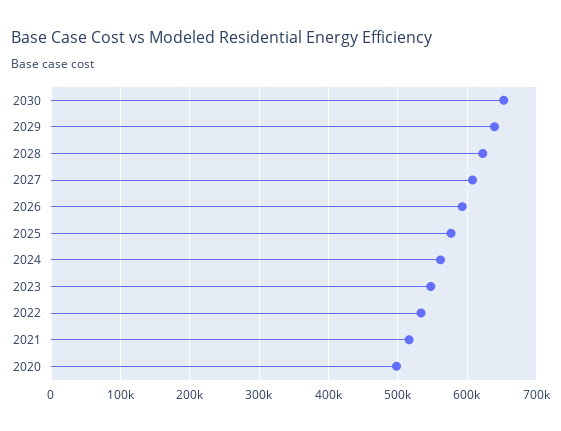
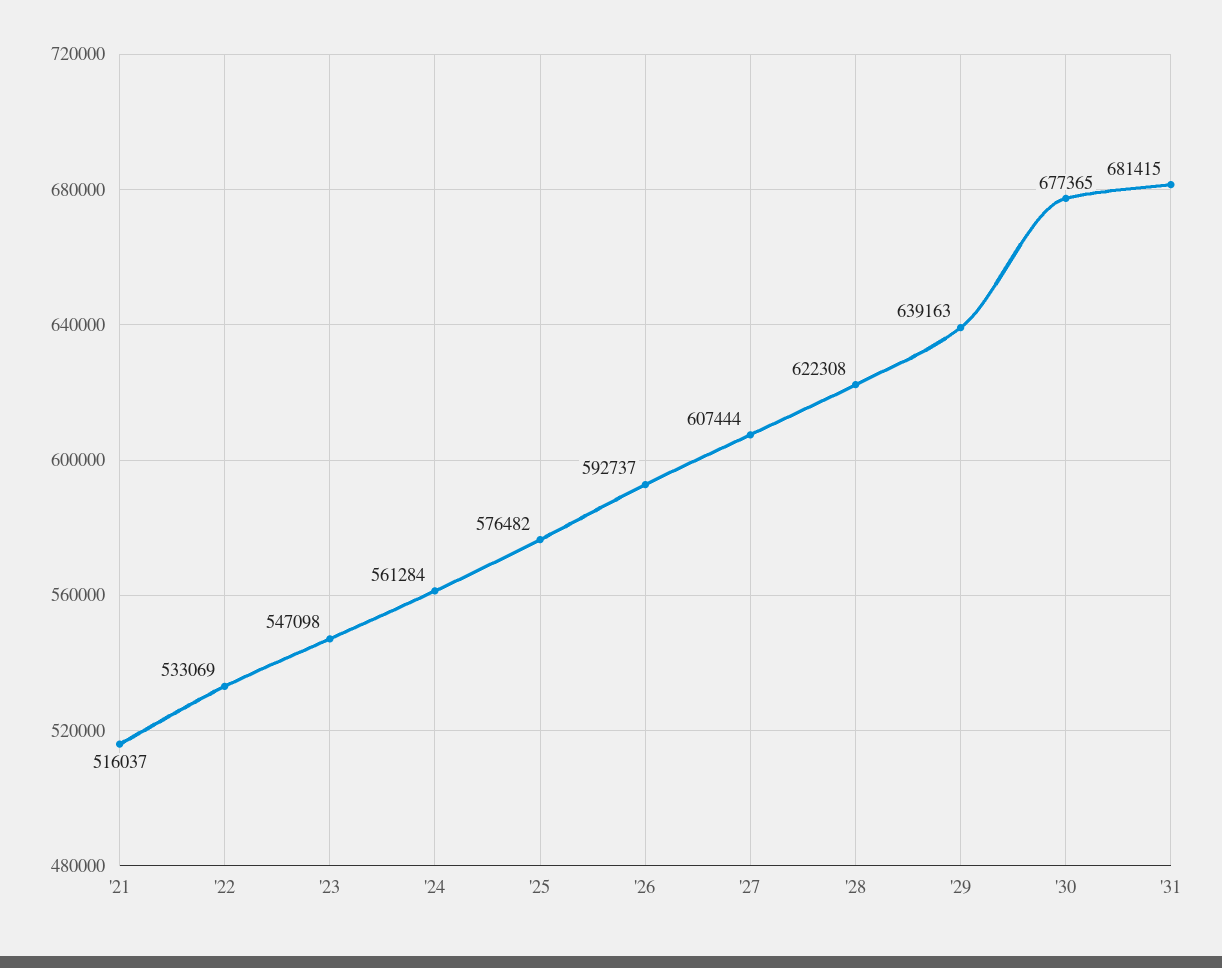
2030: 650000 -> 677365
2020: 500000 -> none
'31: none -> 681415

